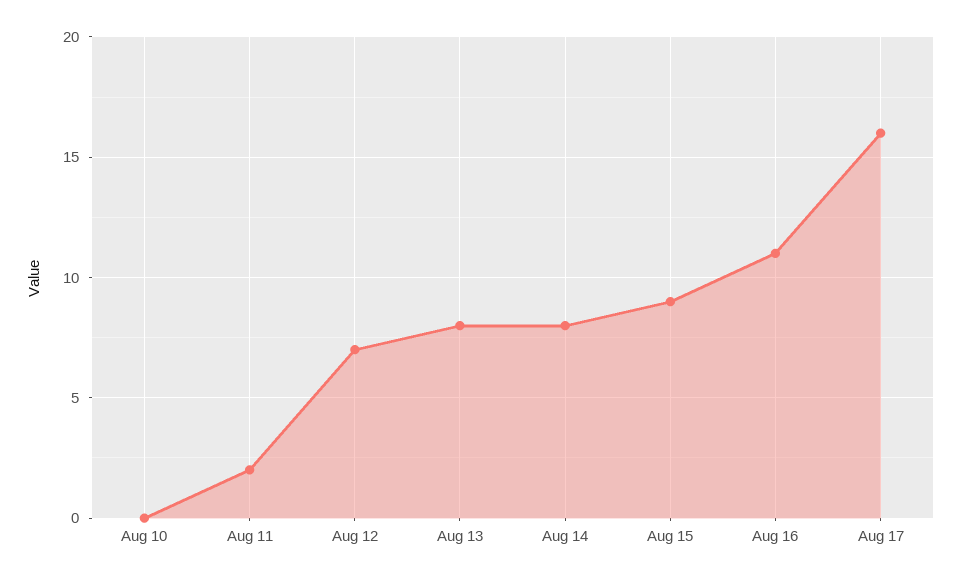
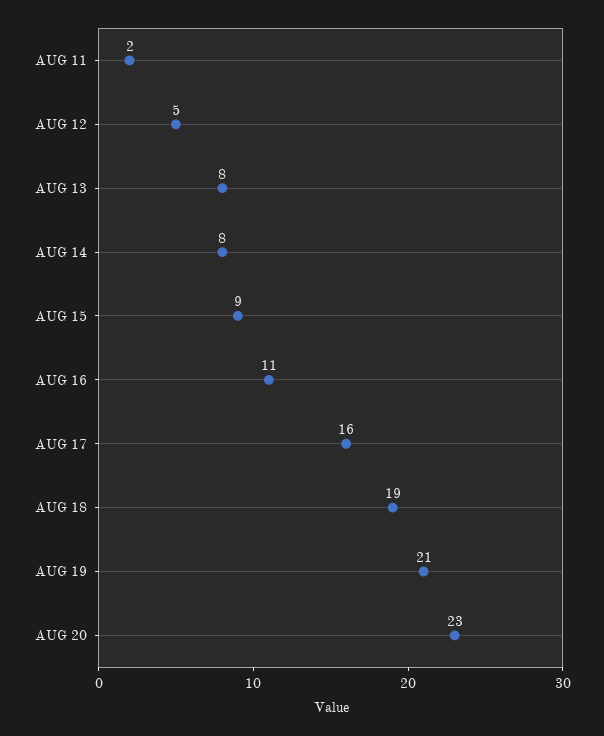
Aug 10: 0 -> none
Aug 12: 7 -> 5
AUG 18: none -> 19
AUG 19: none -> 21
AUG 20: none -> 23

